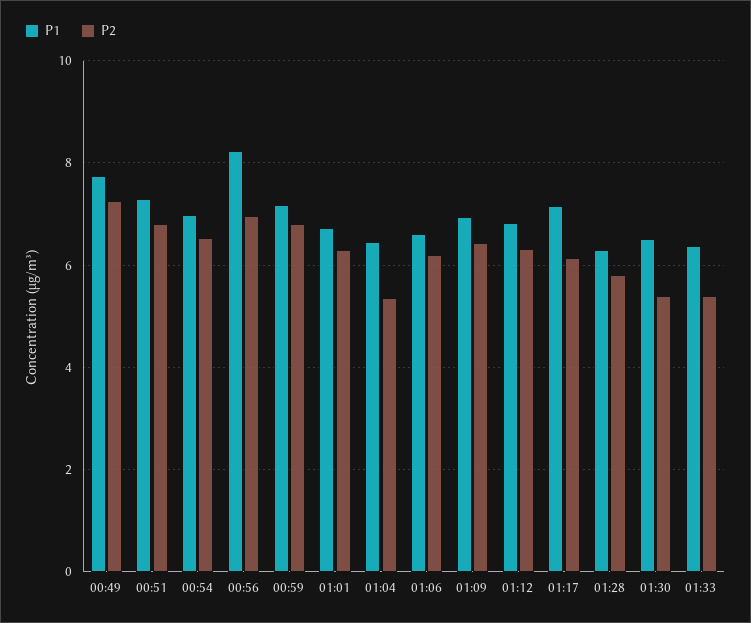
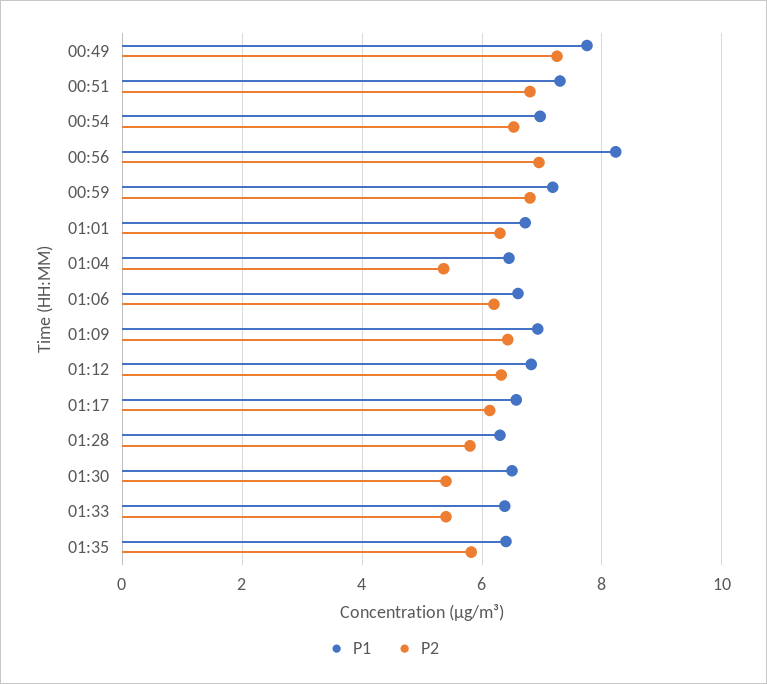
P1, 01:17: 7.2 -> 6.6
P1, 01:35: none -> 6.4
P2, 01:35: none -> 5.8

